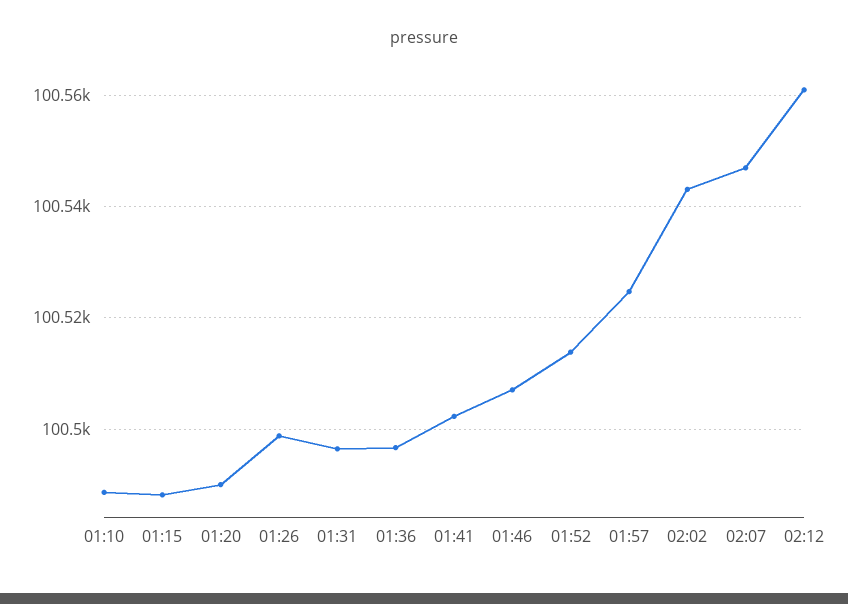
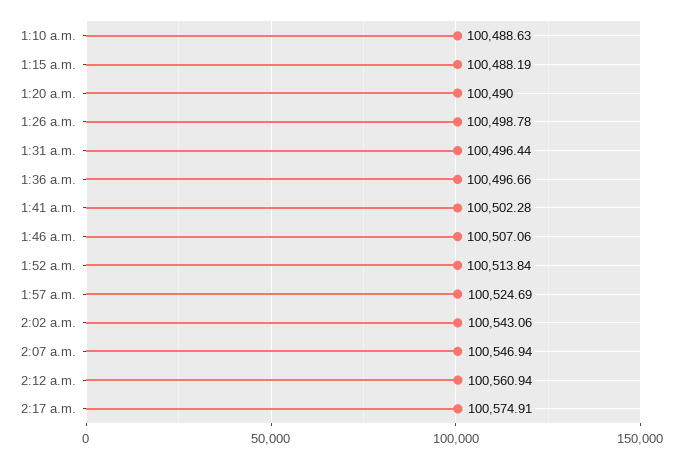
2:17 a.m.: none -> 100574.91

